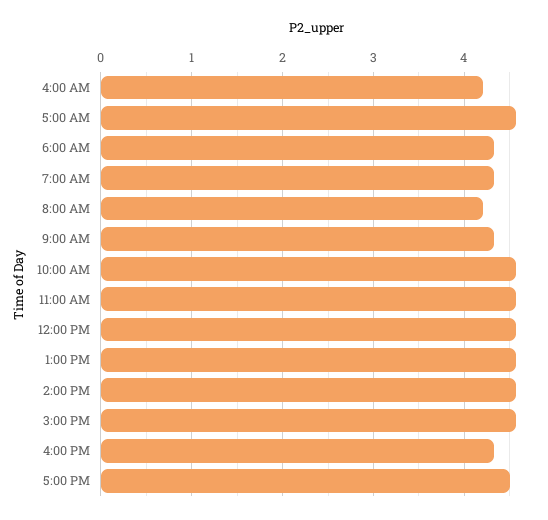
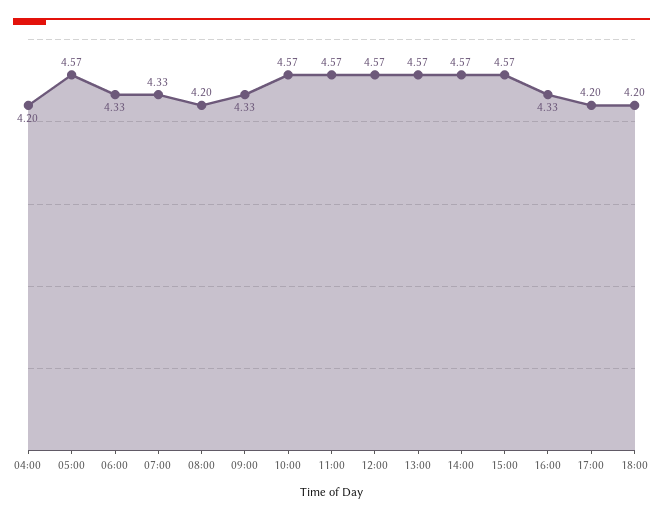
5:00 PM: 4.5 -> 4.2
18:00: none -> 4.2

